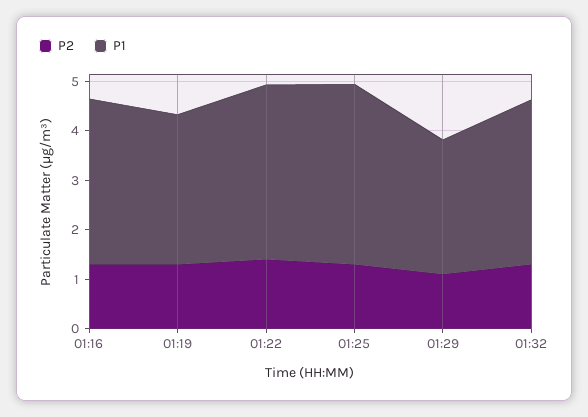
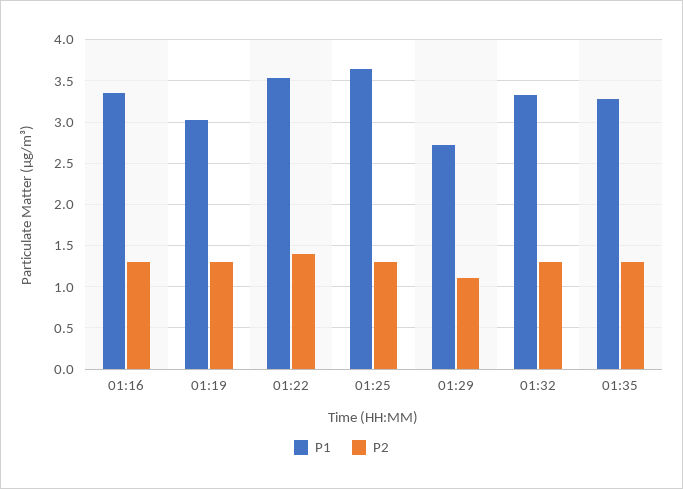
P1, 01:35: none -> 3.3
P2, 01:35: none -> 1.3

